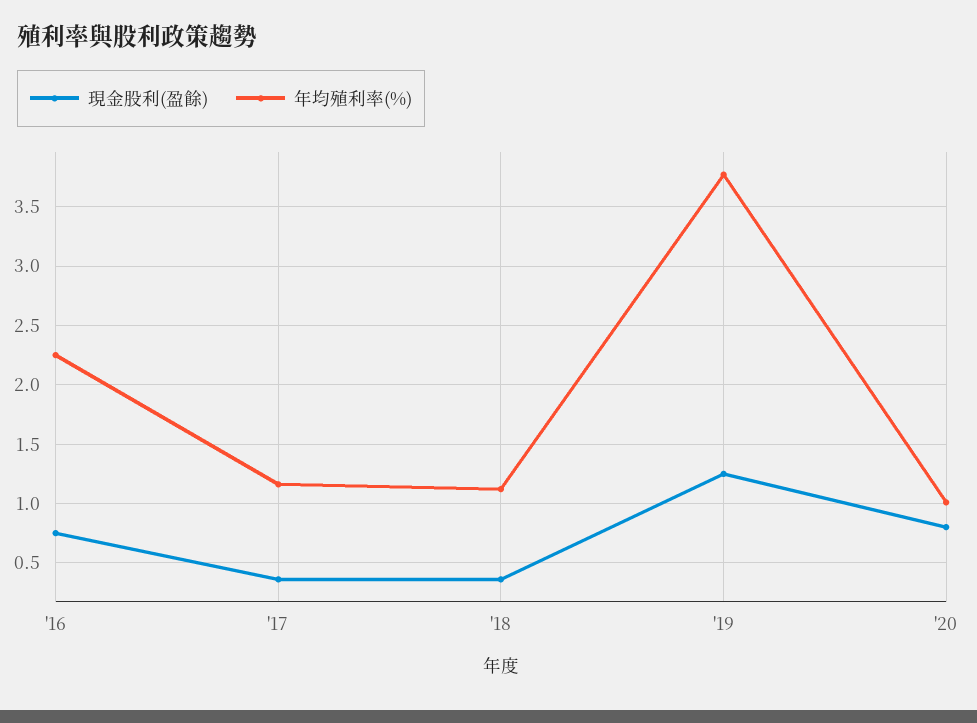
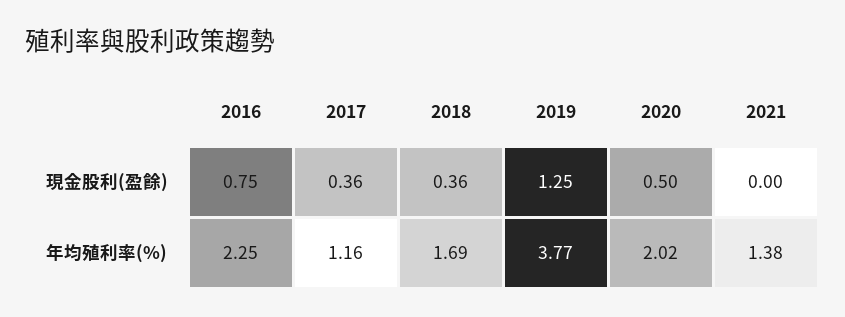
年均殖利率(%), '18: 1.1 -> 1.69
現金股利(盈餘), '20: 0.8 -> 0.5
年均殖利率(%), '20: 1 -> 2.02
現金股利(盈餘), 2021: none -> 0
年均殖利率(%), 2021: none -> 1.38

